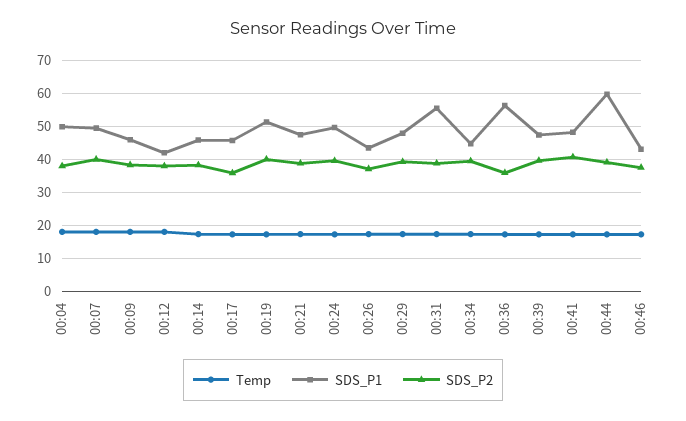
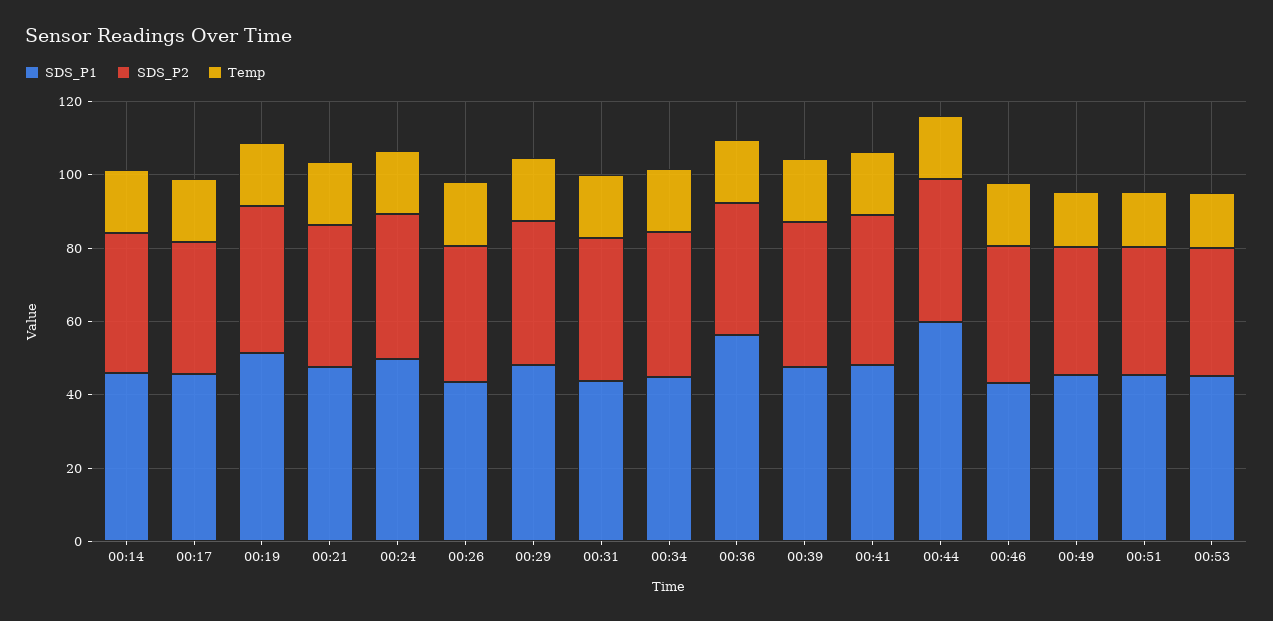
Temp, 00:04: 18 -> none
SDS_P1, 00:04: 50 -> none
SDS_P2, 00:04: 38 -> none
Temp, 00:07: 18 -> none
SDS_P1, 00:07: 50 -> none
SDS_P2, 00:07: 40 -> none
Temp, 00:09: 18 -> none
SDS_P1, 00:09: 46 -> none
SDS_P2, 00:09: 38 -> none
Temp, 00:12: 18 -> none
SDS_P1, 00:12: 42 -> none
SDS_P2, 00:12: 38 -> none
SDS_P1, 00:31: 56 -> 45
SDS_P1, 00:49: none -> 45
SDS_P2, 00:49: none -> 35
Temp, 00:49: none -> 15
SDS_P1, 00:51: none -> 45
SDS_P2, 00:51: none -> 35
Temp, 00:51: none -> 15
SDS_P1, 00:53: none -> 45
SDS_P2, 00:53: none -> 35
Temp, 00:53: none -> 15

